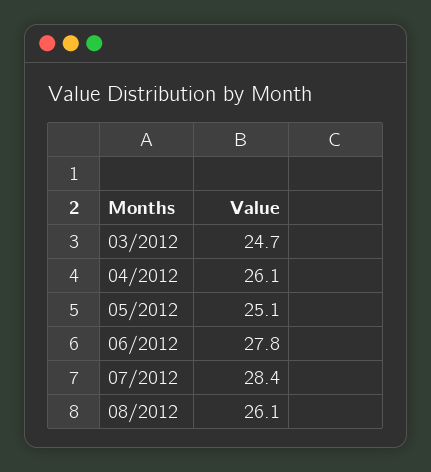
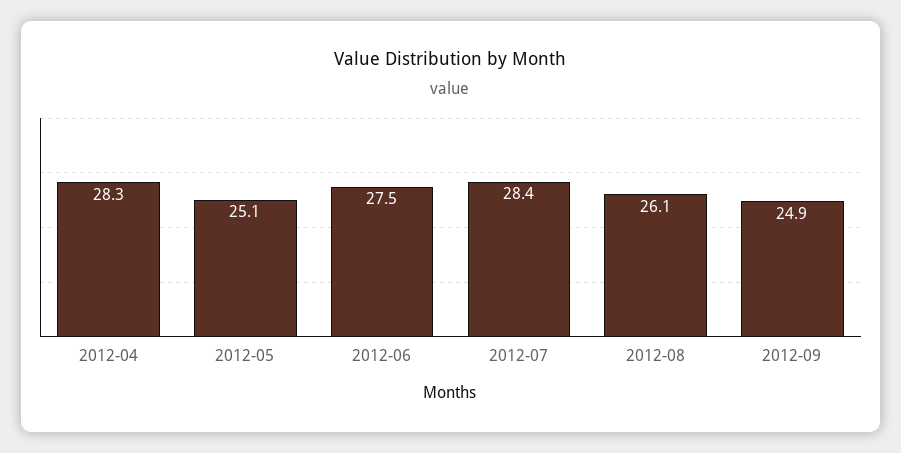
03/2012: 24.7 -> none
04/2012: 26.1 -> 28.3
06/2012: 27.8 -> 27.5
2012-09: none -> 24.9

